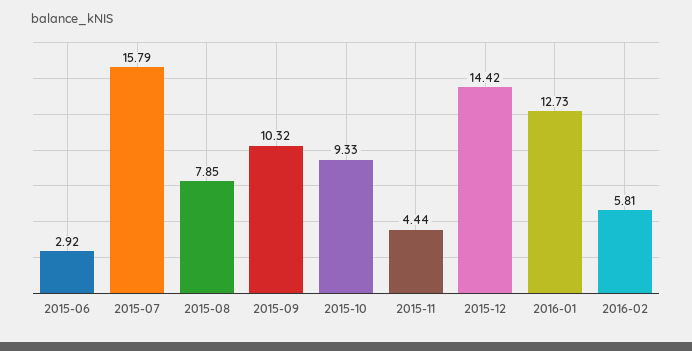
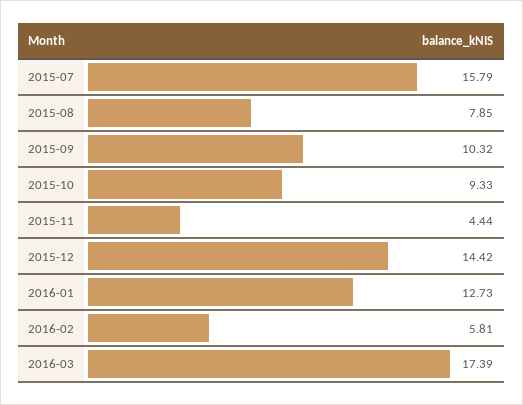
2015-06: 2.92 -> none
2016-03: none -> 17.39

